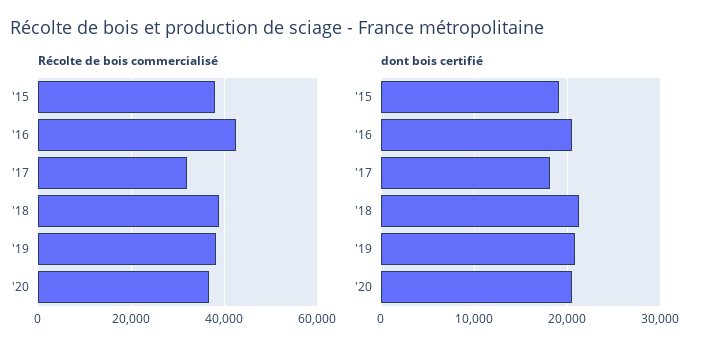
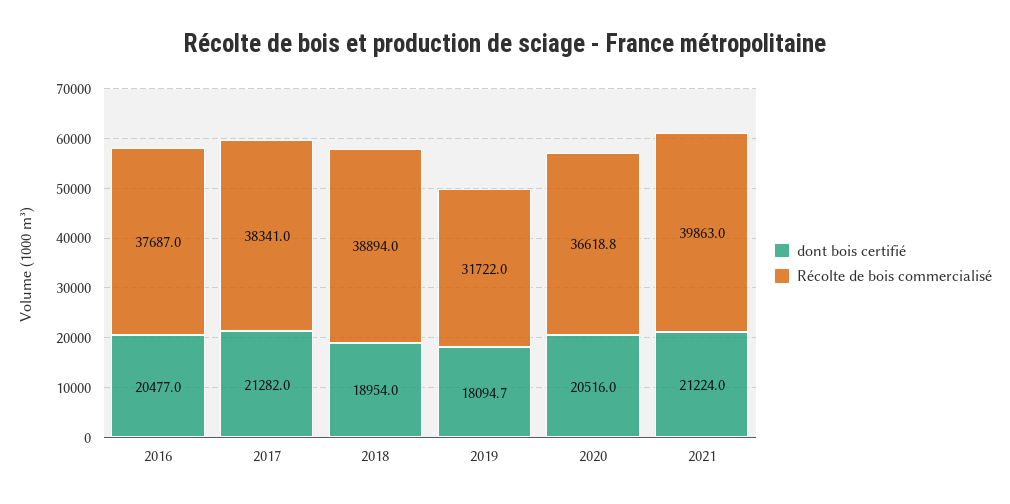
Récolte de bois commercialisé, '15: 38000 -> none
Récolte de bois commercialisé, '16: 42000 -> 37687
Récolte de bois commercialisé, '17: 32000 -> 38341
Récolte de bois commercialisé, '19: 38000 -> 31722
dont bois certifié, '15: 19000 -> none
dont bois certifié, '17: 18000 -> 21282
dont bois certifié, '18: 21000 -> 18954
dont bois certifié, '19: 21000 -> 18094.7
dont bois certifié, 2021: none -> 21224
Récolte de bois commercialisé, 2021: none -> 39863

